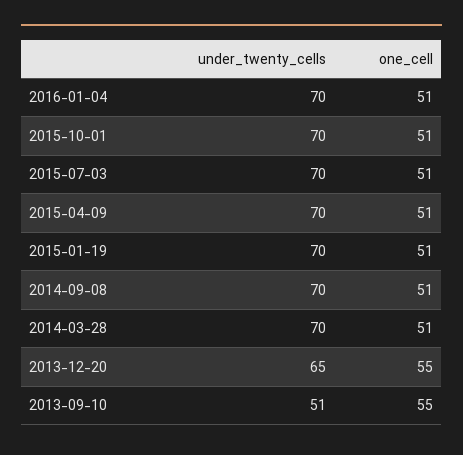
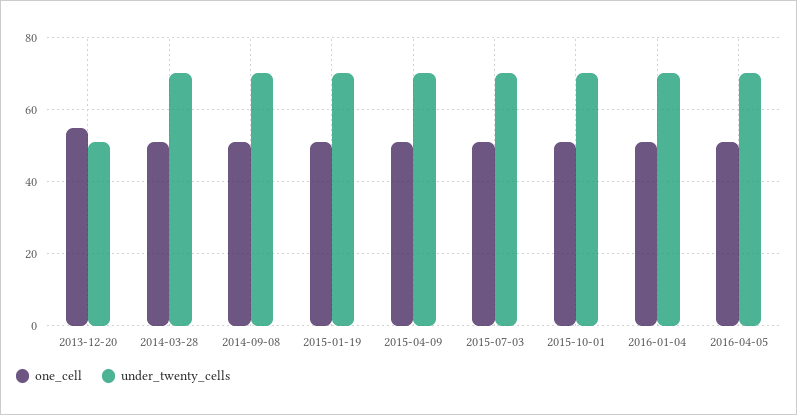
under_twenty_cells, 2013-12-20: 65 -> 50
under_twenty_cells, 2013-09-10: 51 -> none
one_cell, 2013-09-10: 55 -> none
one_cell, 2016-04-05: none -> 50
under_twenty_cells, 2016-04-05: none -> 70

